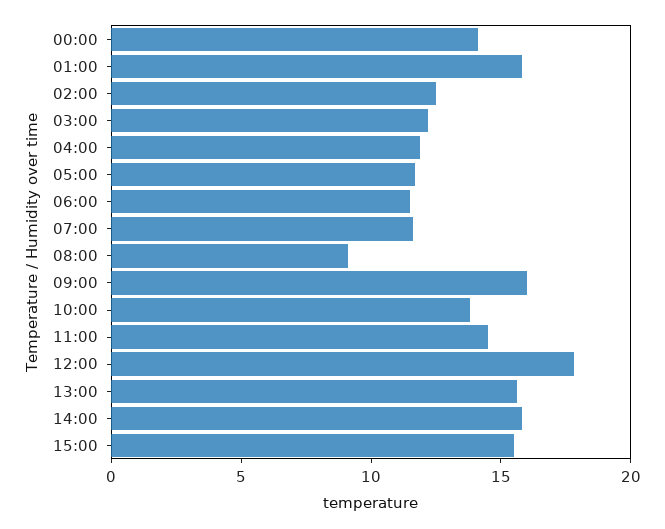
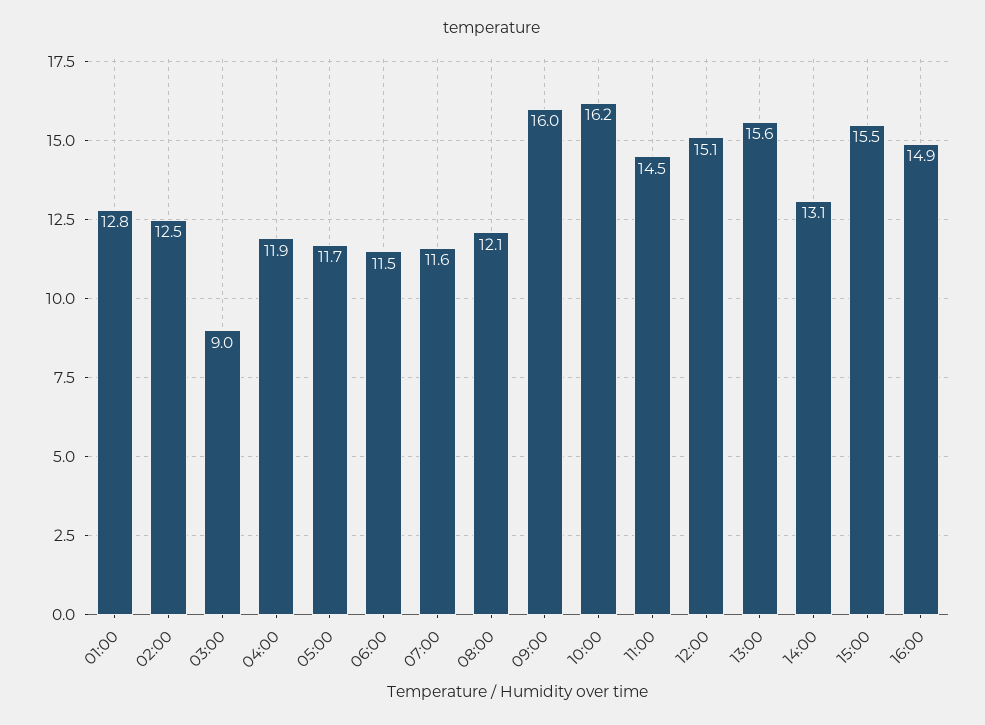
00:00: 14 -> none
01:00: 16 -> 12.8
03:00: 12 -> 9
08:00: 9 -> 12.1
10:00: 14 -> 16.2
12:00: 18 -> 15.1
14:00: 16 -> 13.1
16:00: none -> 14.9

